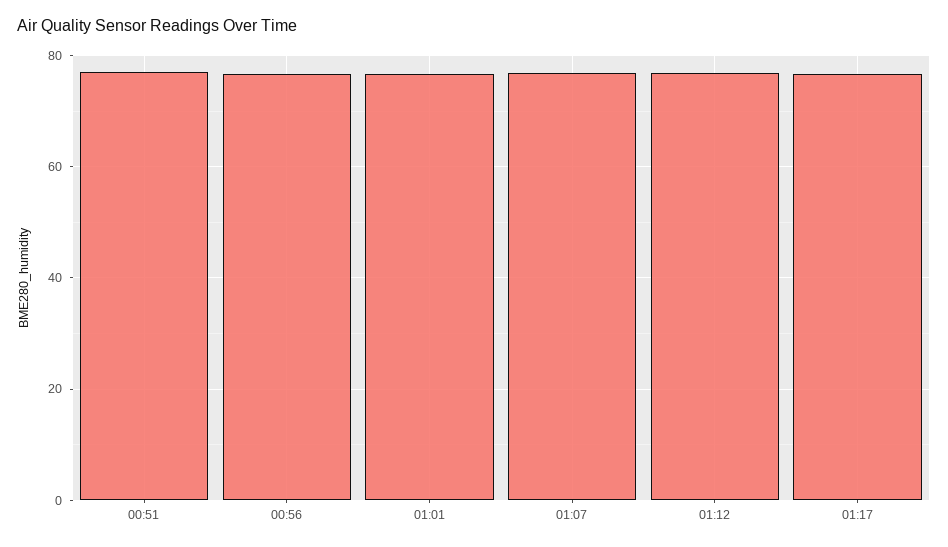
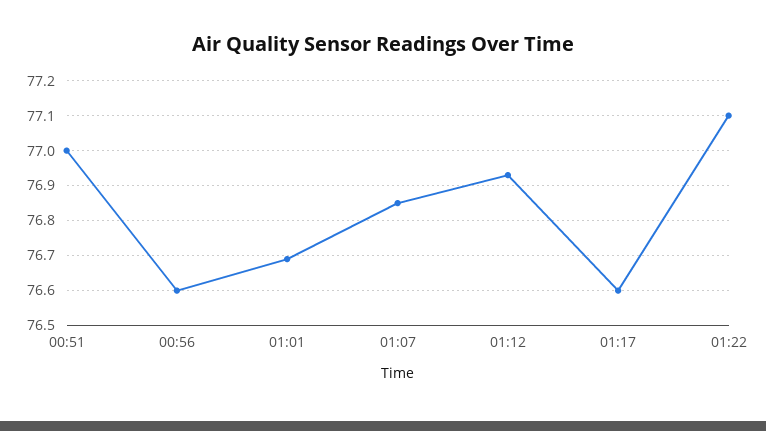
01:22: none -> 77.1

